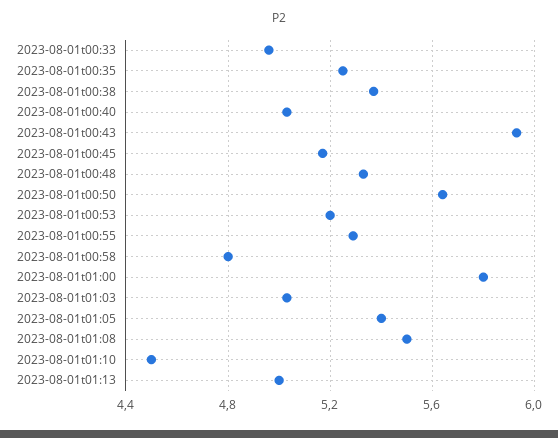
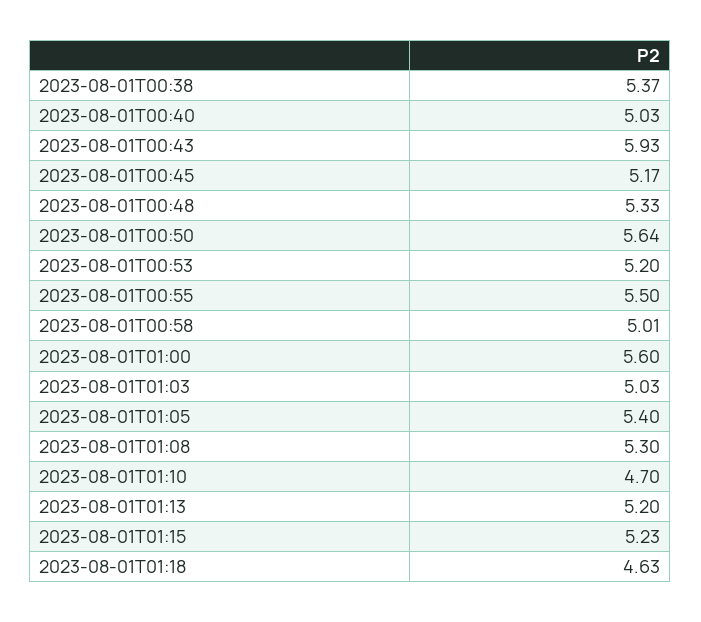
2023-08-01t00:33: 4.95 -> none
2023-08-01t00:35: 5.25 -> none
2023-08-01t00:55: 5.3 -> 5.5
2023-08-01t00:58: 4.8 -> 5.01
2023-08-01t01:00: 5.8 -> 5.6
2023-08-01t01:08: 5.5 -> 5.3
2023-08-01t01:10: 4.5 -> 4.7
2023-08-01t01:13: 5 -> 5.2
2023-08-01T01:15: none -> 5.23
2023-08-01T01:18: none -> 4.63

